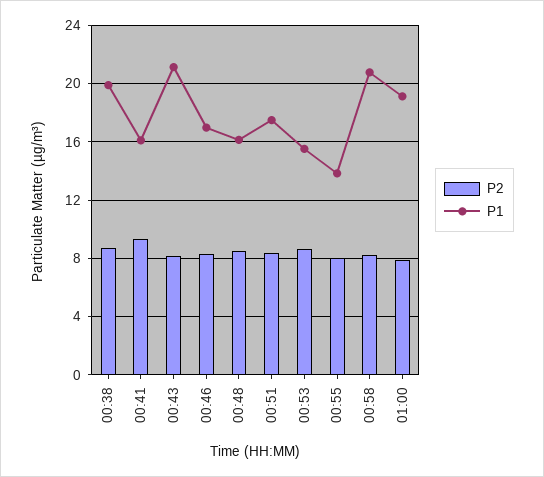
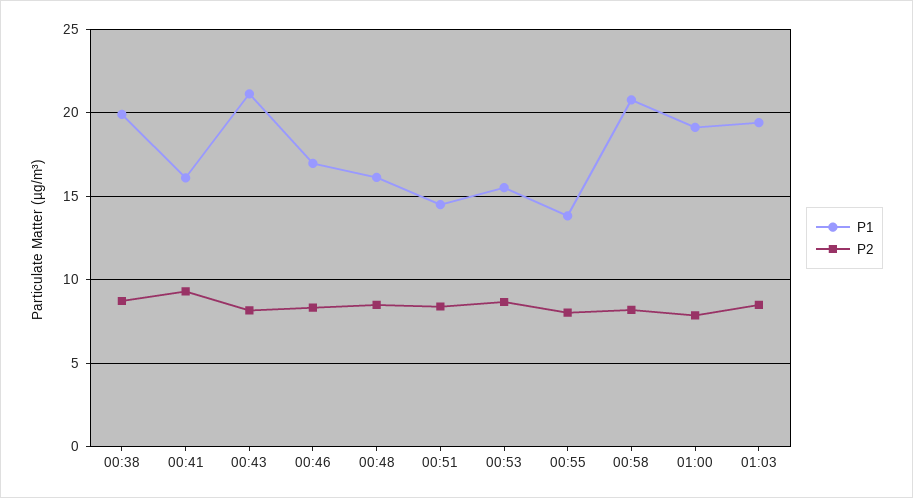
P1, 00:51: 17.5 -> 14.5
P1, 01:03: none -> 19.5
P2, 01:03: none -> 8.5

